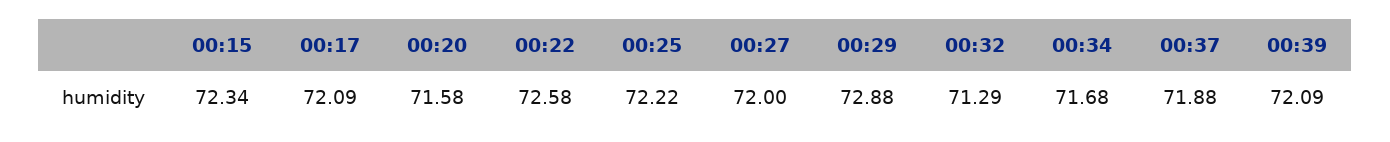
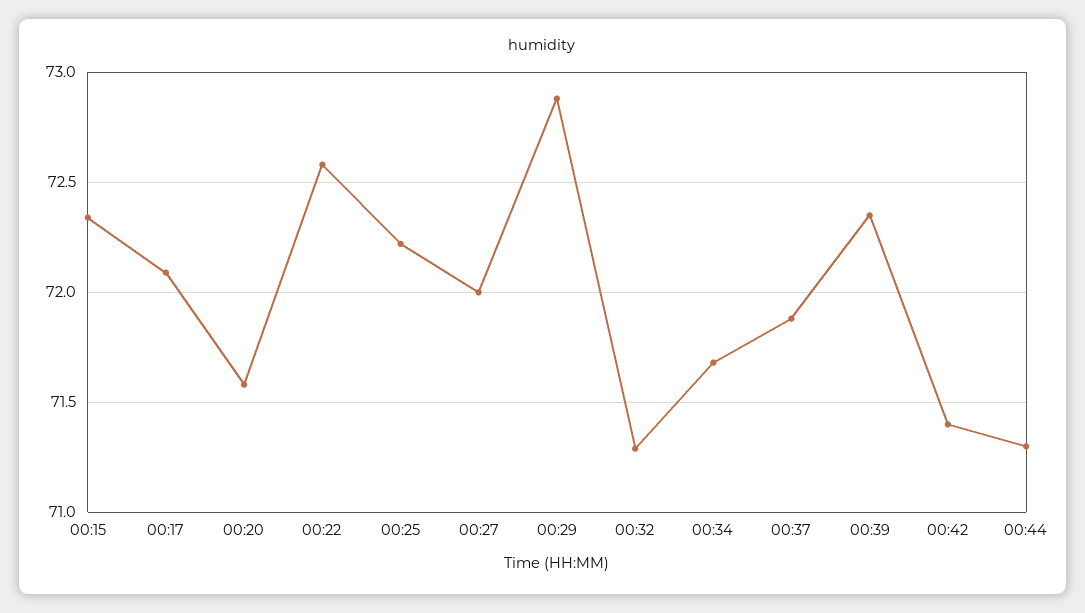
00:39: 72.09 -> 72.35
00:42: none -> 71.4
00:44: none -> 71.3

